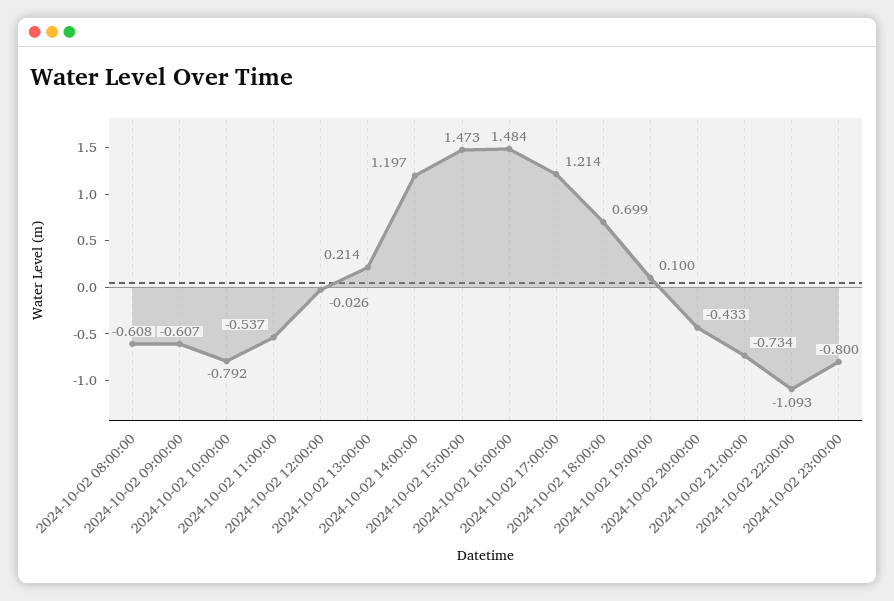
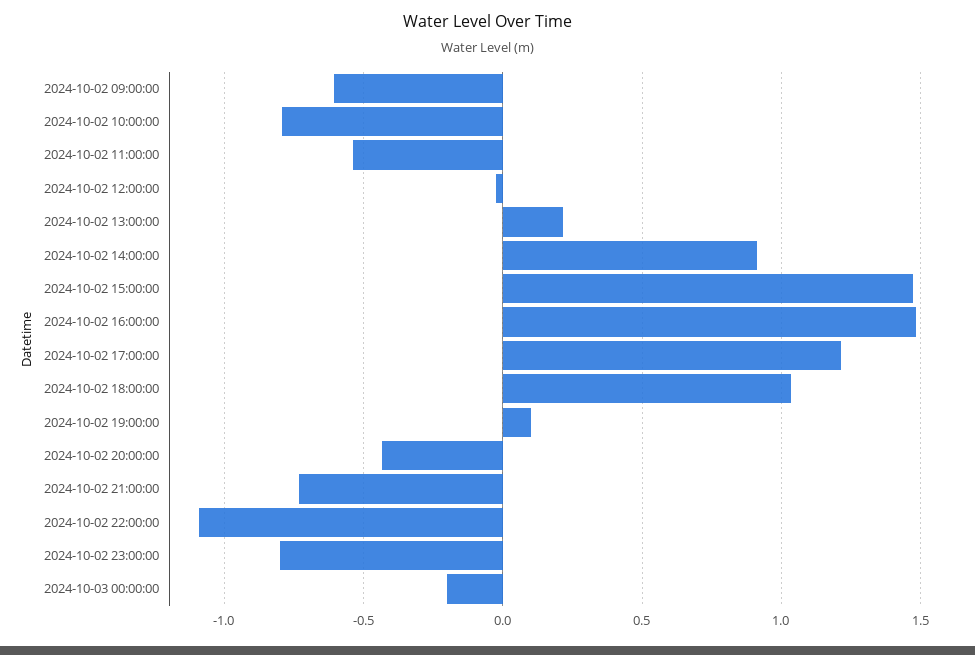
2024-10-02 08:00:00: -0.608 -> none
2024-10-02 14:00:00: 1.197 -> 0.9
2024-10-02 18:00:00: 0.699 -> 1.05
2024-10-03 00:00:00: none -> -0.2

